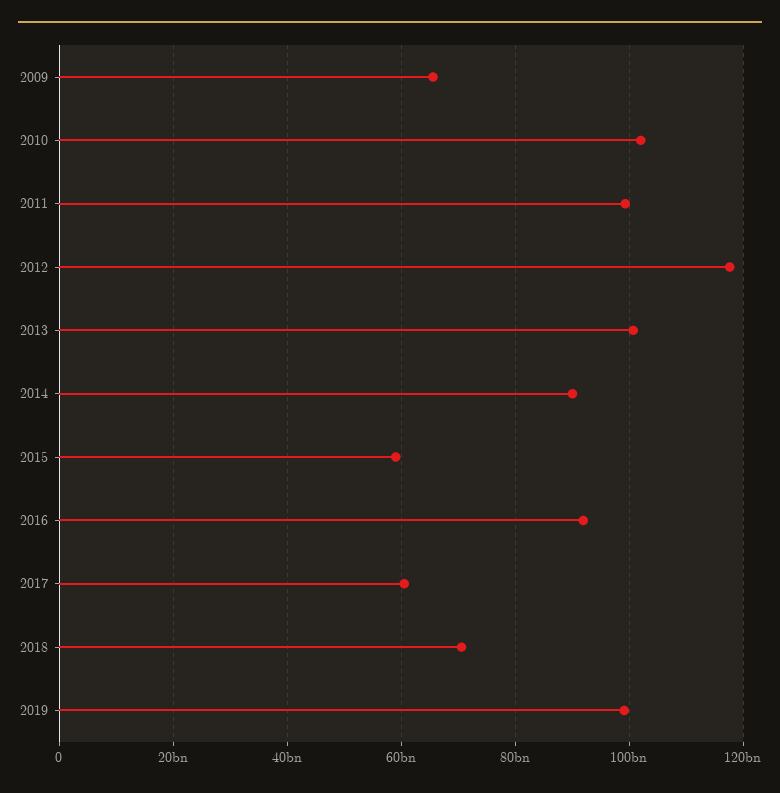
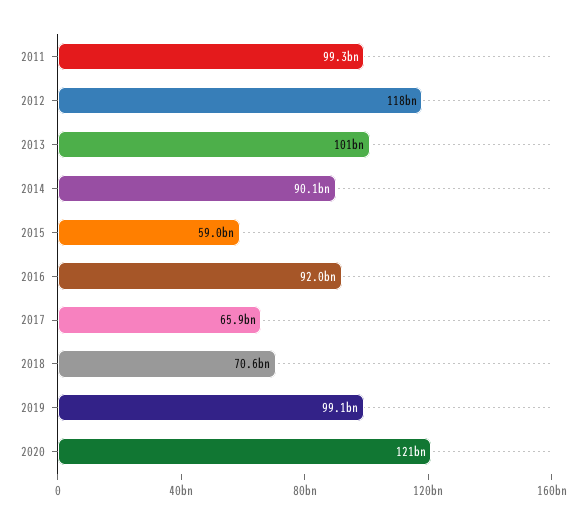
2009: 66000000000 -> none
2010: 102000000000 -> none
2017: 60000000000 -> 65900000000
2020: none -> 121000000000

